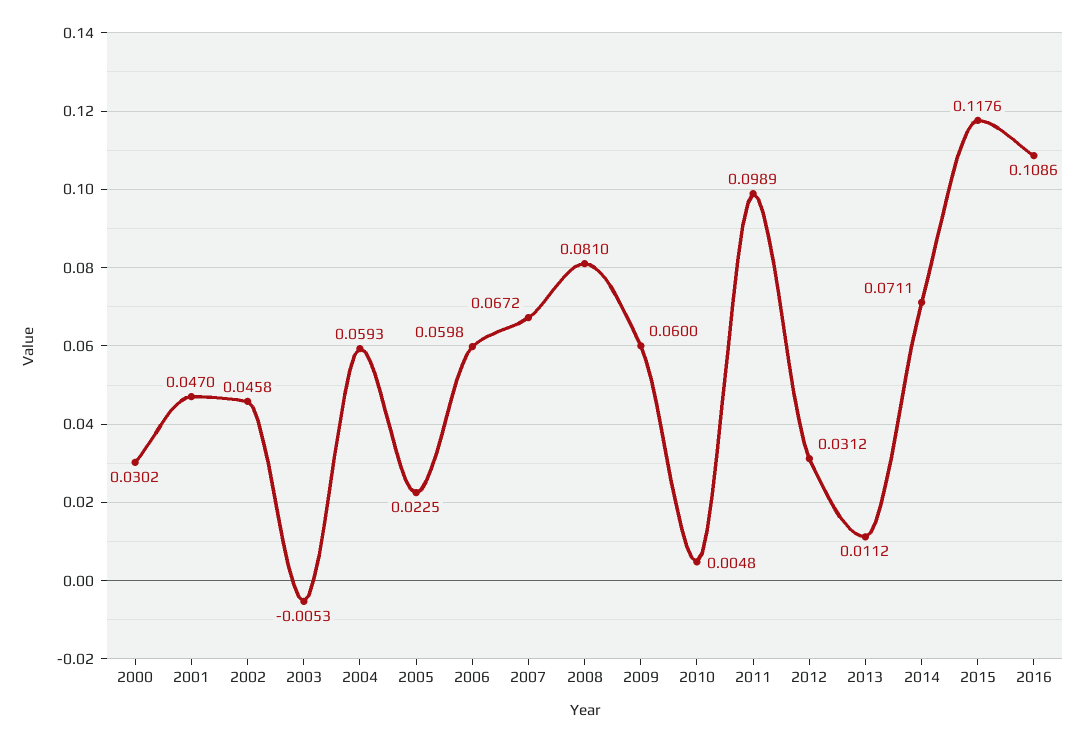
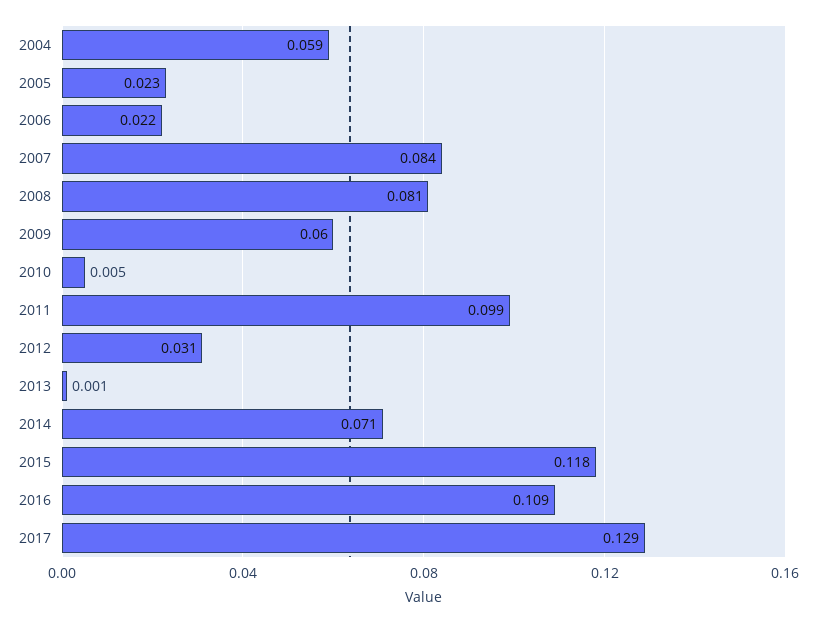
2000: 0.0302 -> none
2001: 0.047 -> none
2002: 0.0458 -> none
2003: -0.0053 -> none
2006: 0.0598 -> 0.022
2007: 0.0672 -> 0.084
2013: 0.0112 -> 0.001
2017: none -> 0.129

